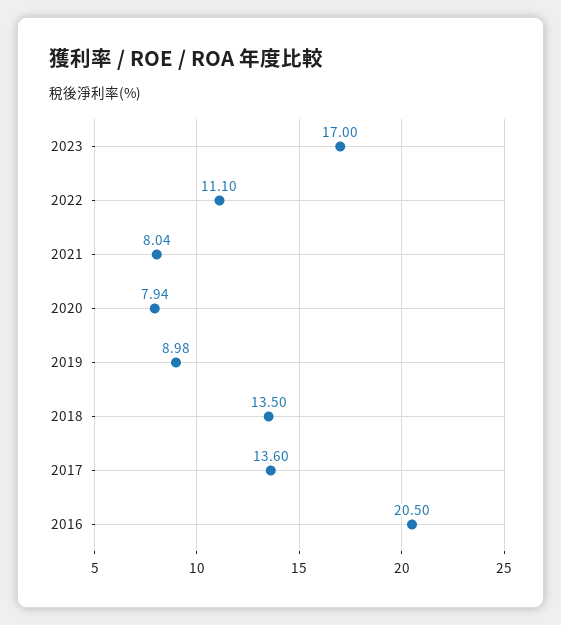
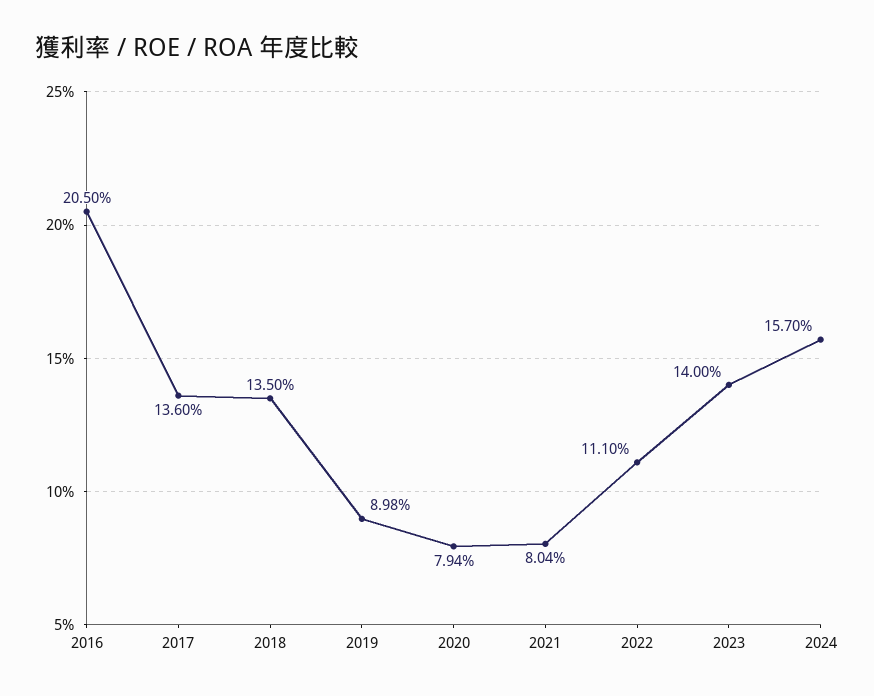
2023: 17 -> 14
2024: none -> 15.7

